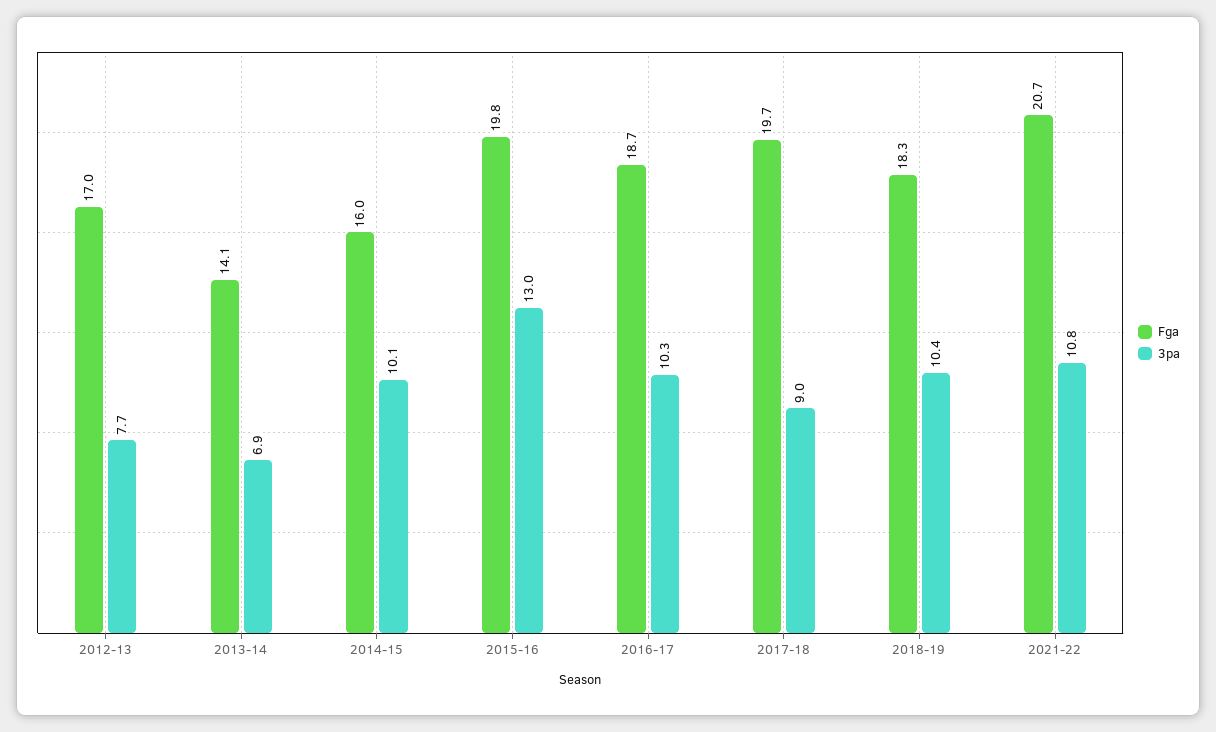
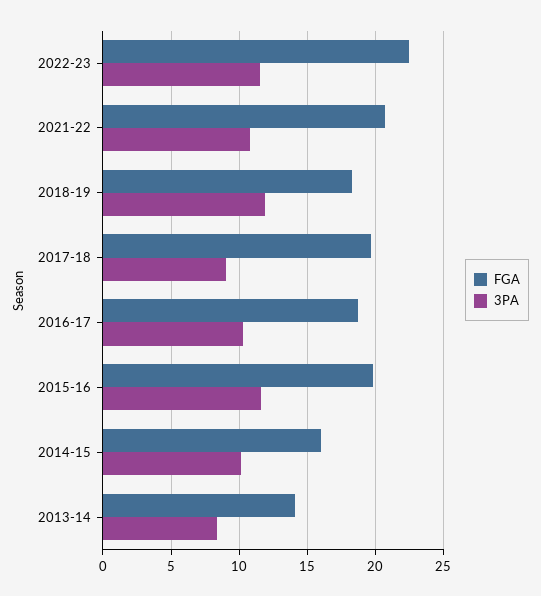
Fga, 2012-13: 17 -> none
3pa, 2012-13: 7.7 -> none
3pa, 2013-14: 6.9 -> 8.5
3pa, 2015-16: 13 -> 11.5
3pa, 2018-19: 10.4 -> 12
Fga, 2022-23: none -> 22.5
3pa, 2022-23: none -> 11.5

